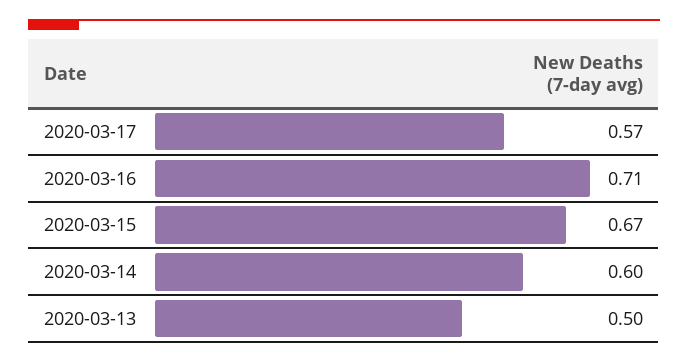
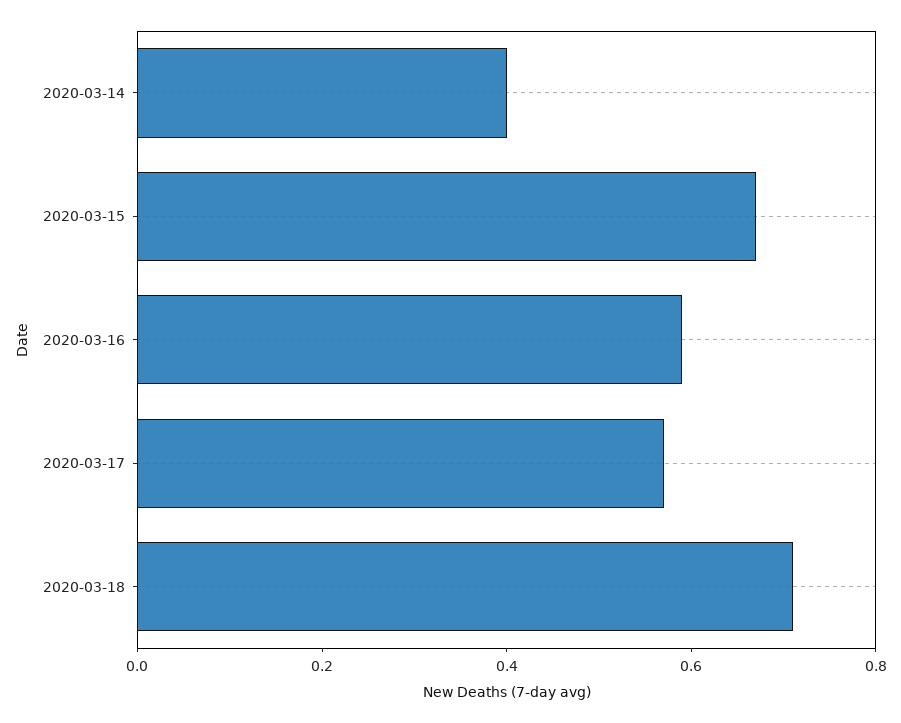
2020-03-16: 0.71 -> 0.6
2020-03-14: 0.6 -> 0.4
2020-03-13: 0.5 -> none
2020-03-18: none -> 0.7

